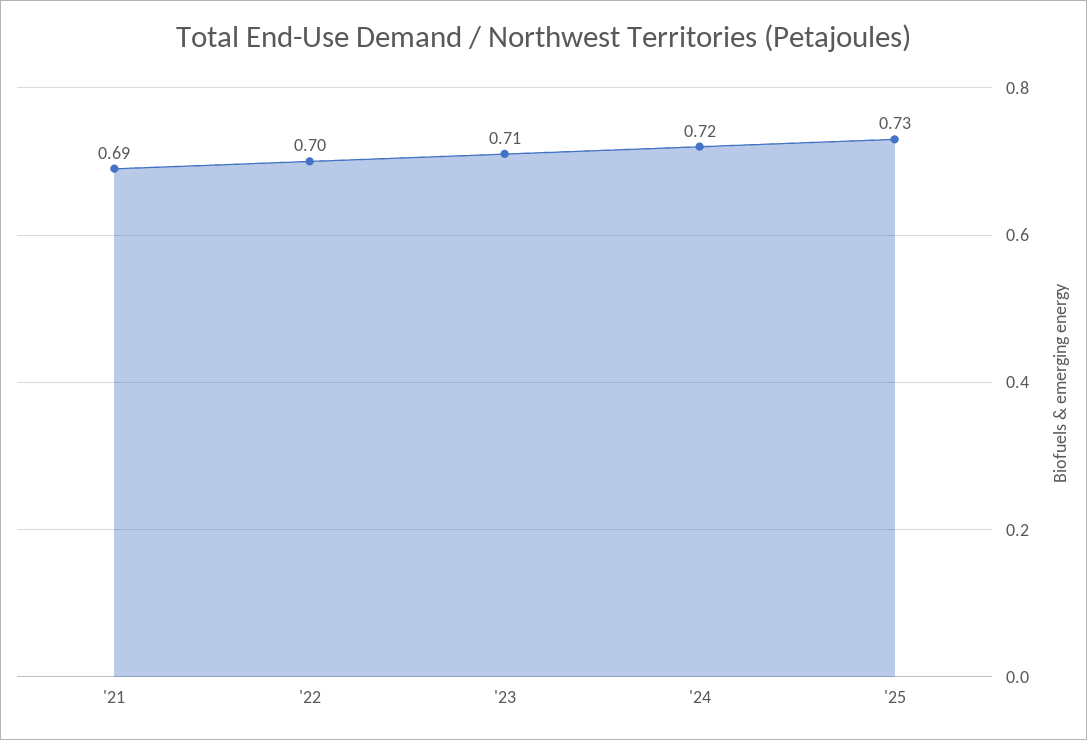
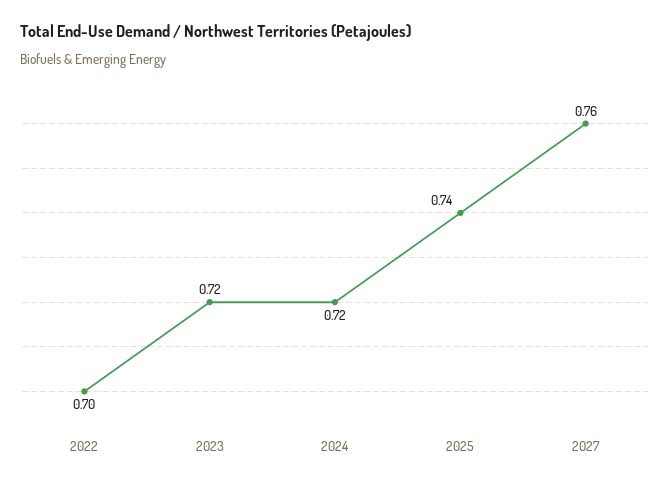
'21: 0.69 -> none
'23: 0.71 -> 0.72
'25: 0.73 -> 0.74
2027: none -> 0.76

